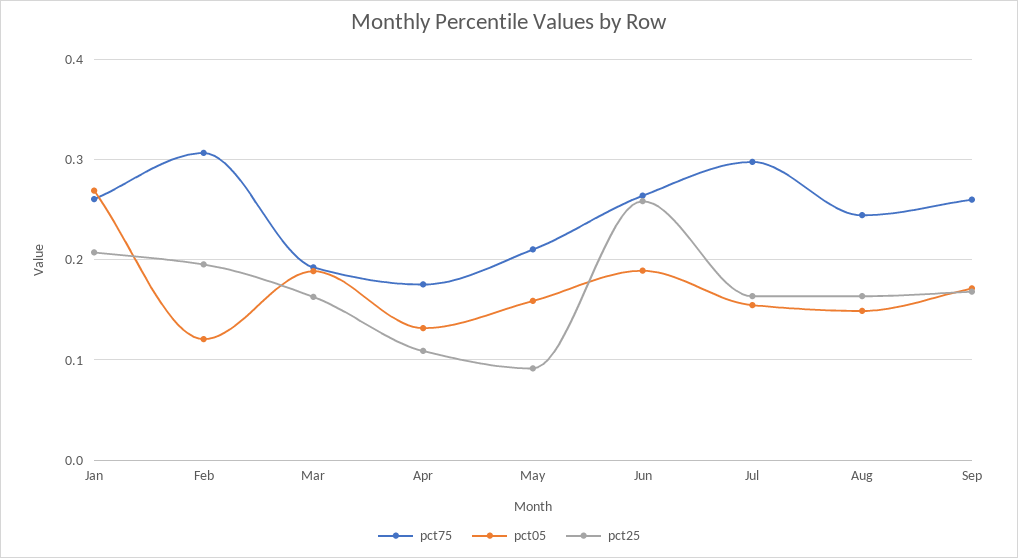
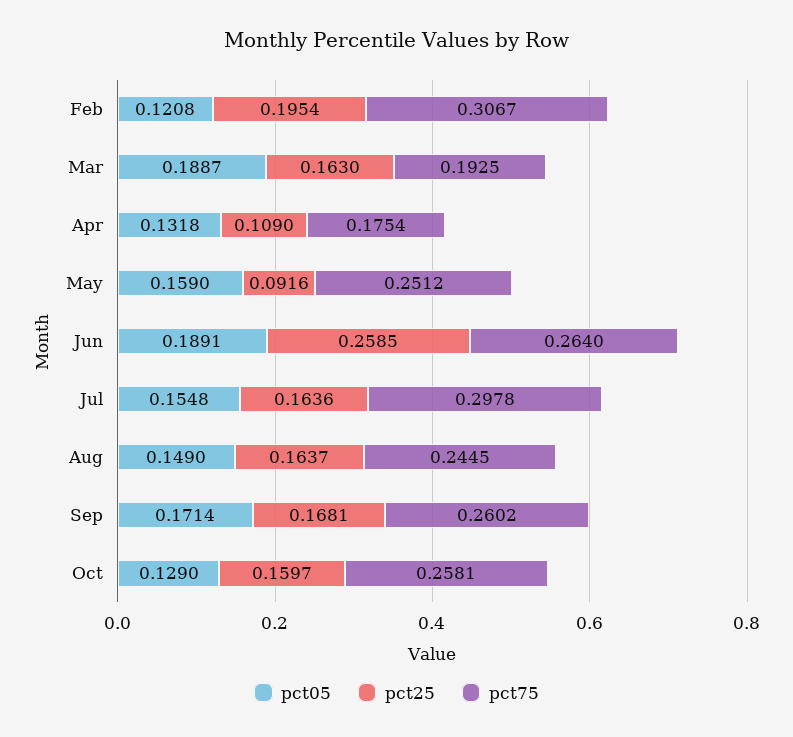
pct75, Jan: 0.26 -> none
pct05, Jan: 0.27 -> none
pct25, Jan: 0.21 -> none
pct75, May: 0.21 -> 0.2512
pct05, Oct: none -> 0.129
pct25, Oct: none -> 0.1597
pct75, Oct: none -> 0.2581

